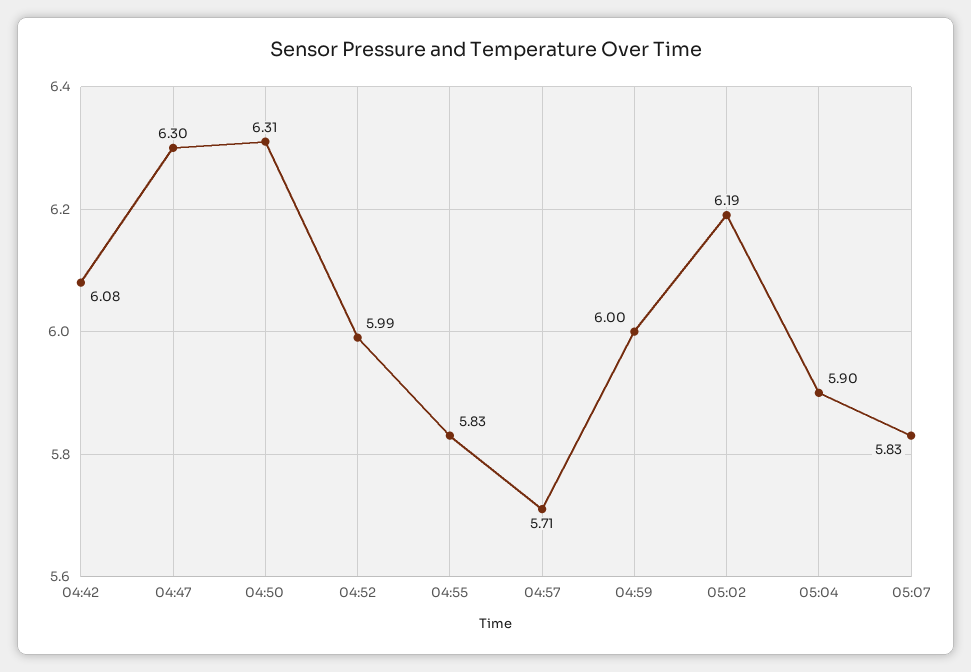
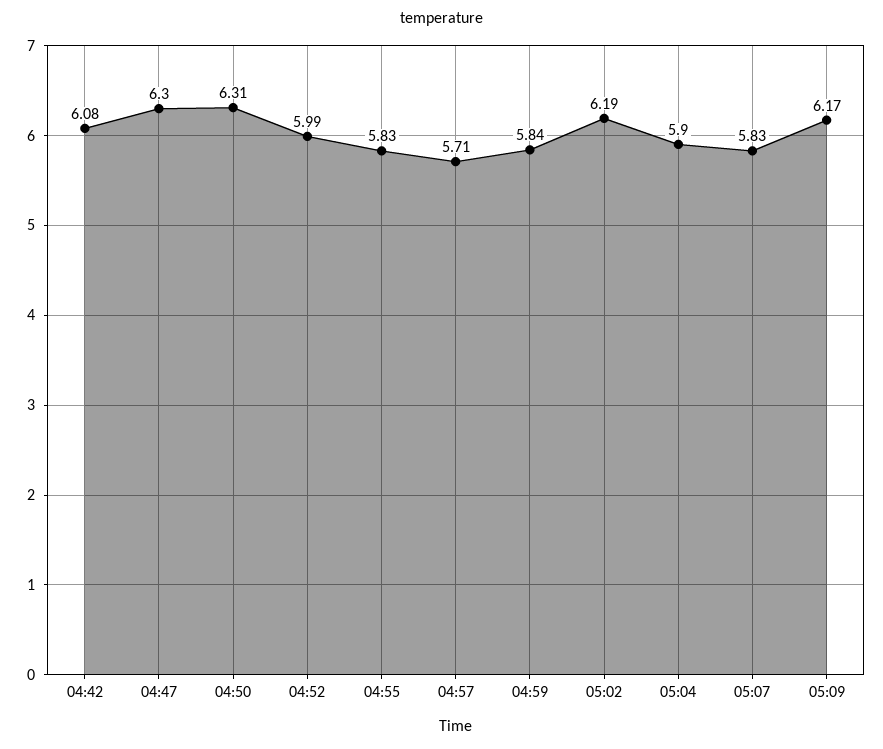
04:59: 6 -> 5.84
05:09: none -> 6.17

